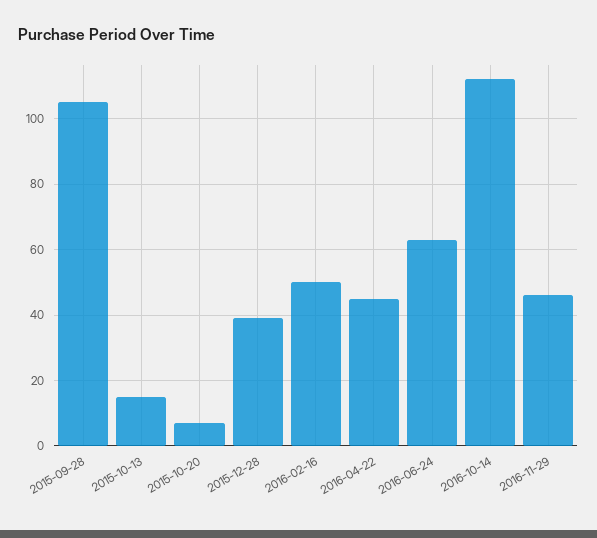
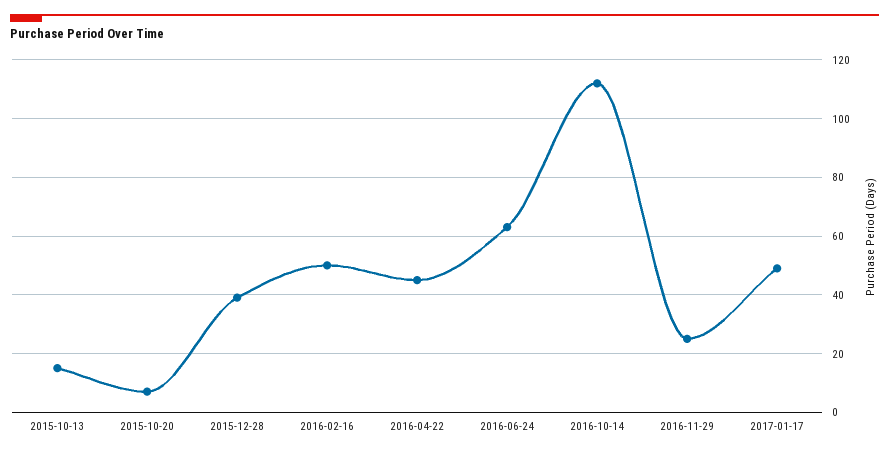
2015-09-28: 105 -> none
2016-11-29: 45 -> 25
2017-01-17: none -> 50

